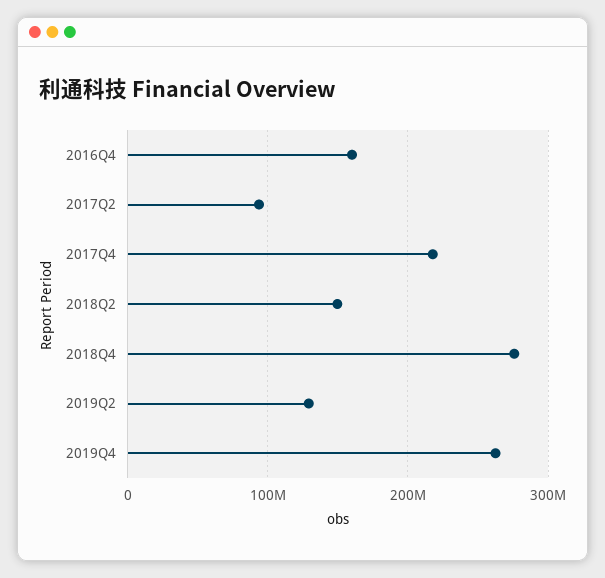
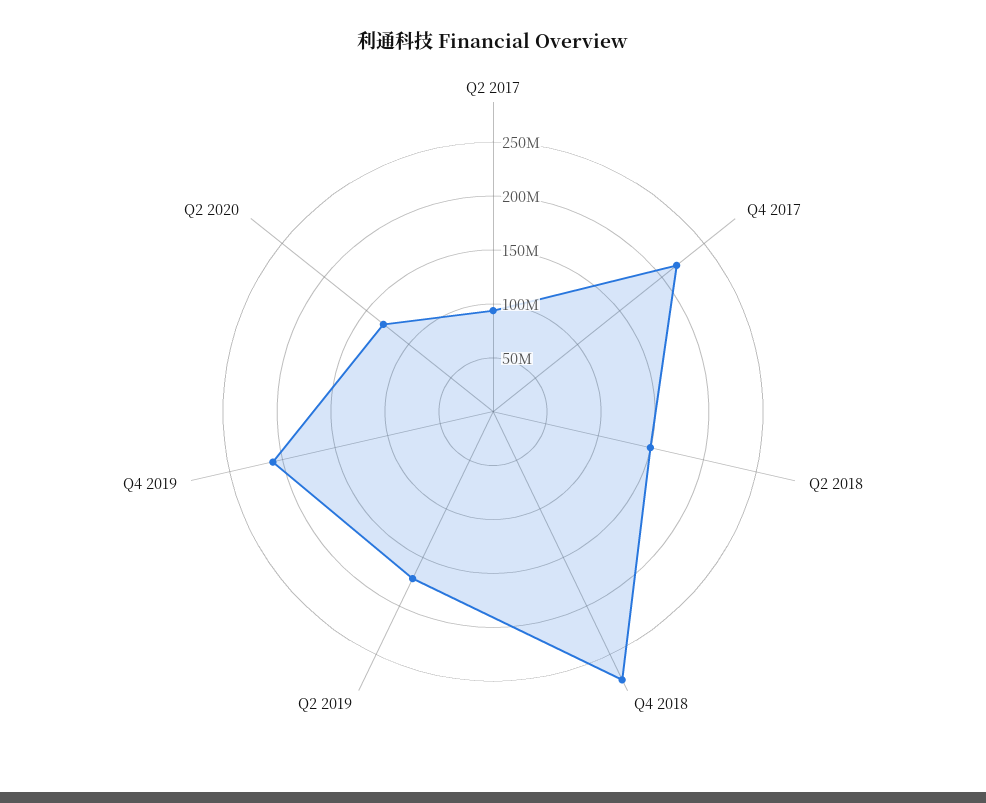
2016Q4: 160000000 -> none
2019Q2: 130000000 -> 170000000
2019Q4: 260000000 -> 210000000
Q2 2020: none -> 130000000

